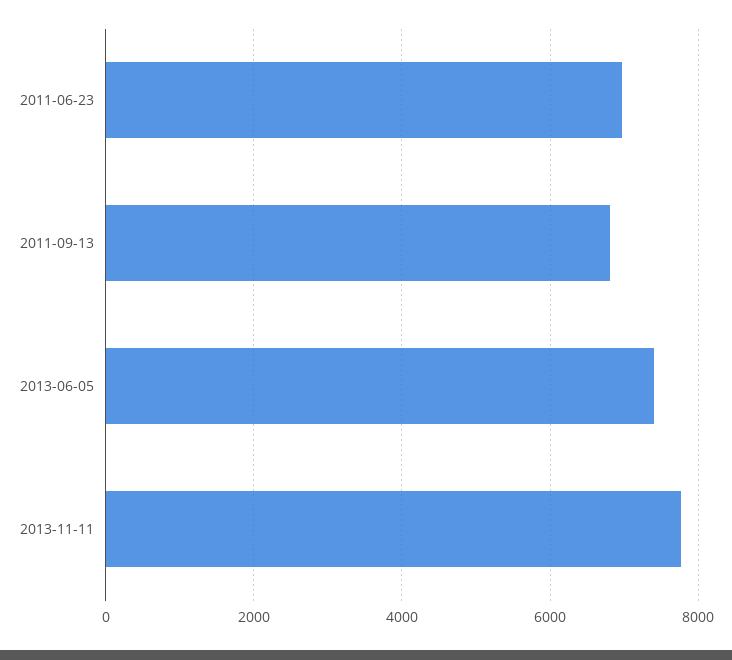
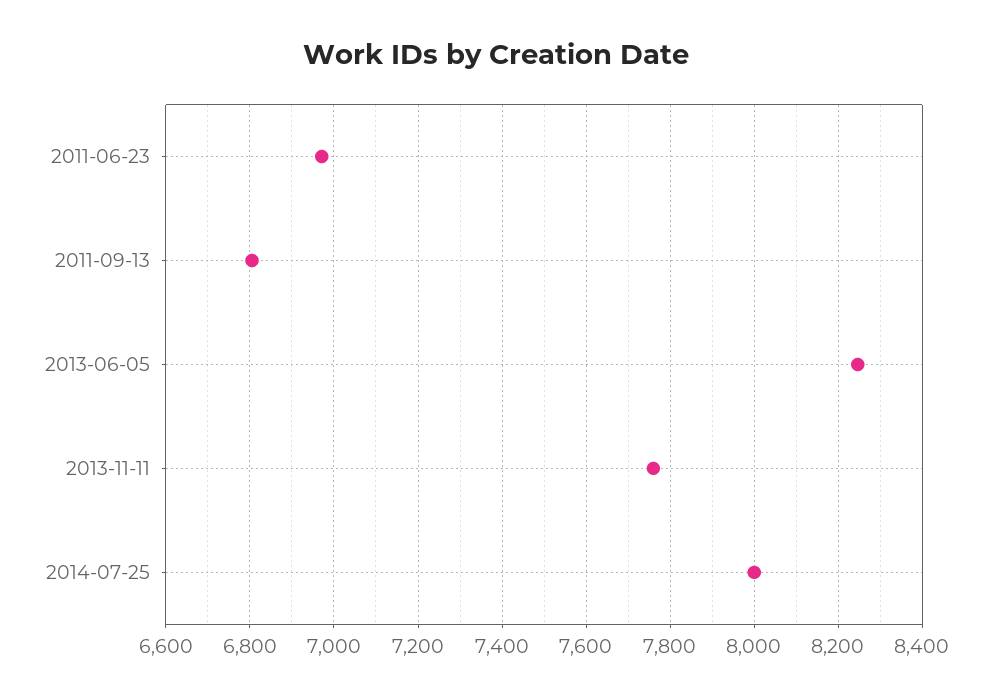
2013-06-05: 7400 -> 8240
2014-07-25: none -> 8000

